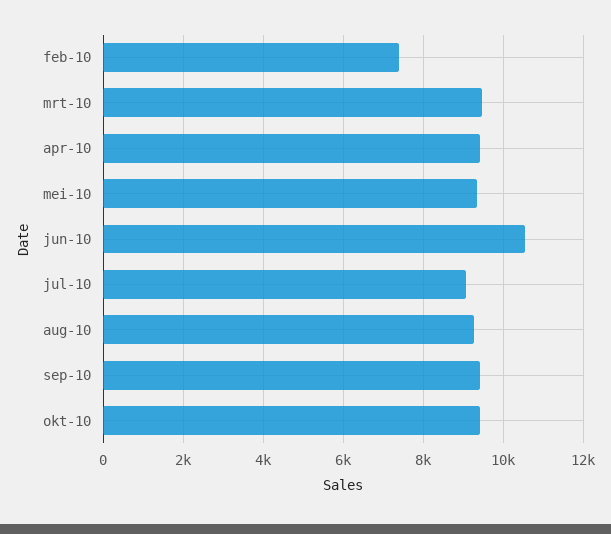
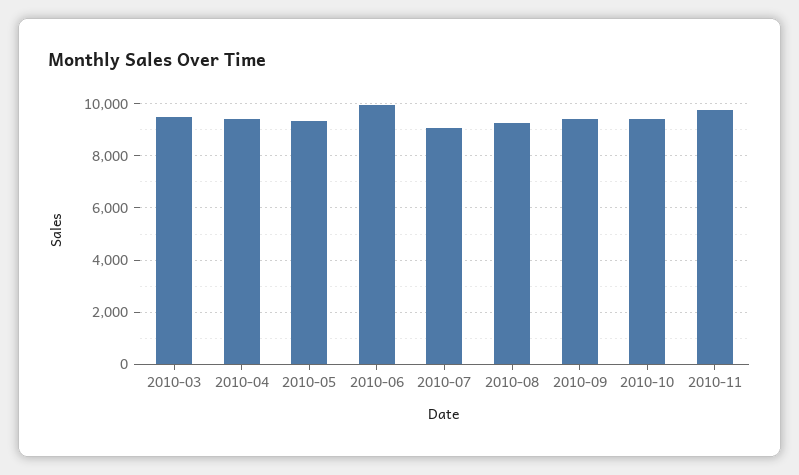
feb-10: 7400 -> none
jun-10: 10600 -> 10000
2010-11: none -> 9750

